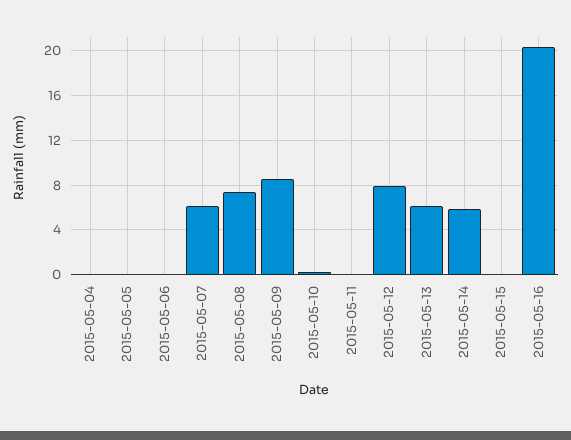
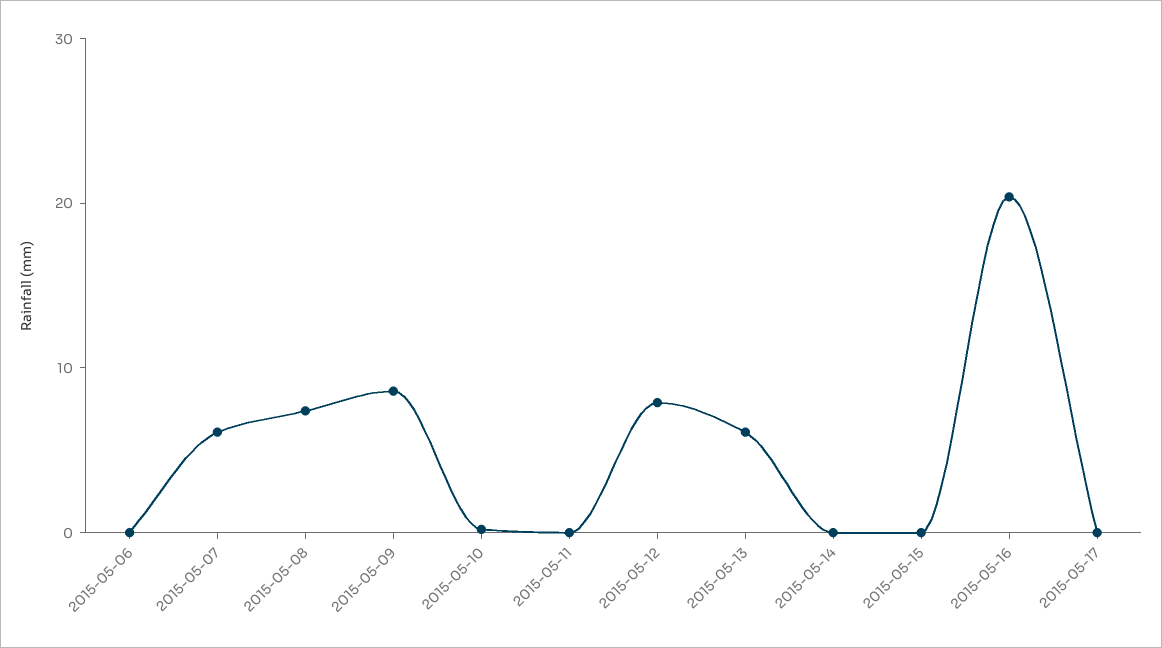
2015-05-04: 0 -> none
2015-05-05: 0 -> none
2015-05-14: 6 -> 0
2015-05-17: none -> 0

